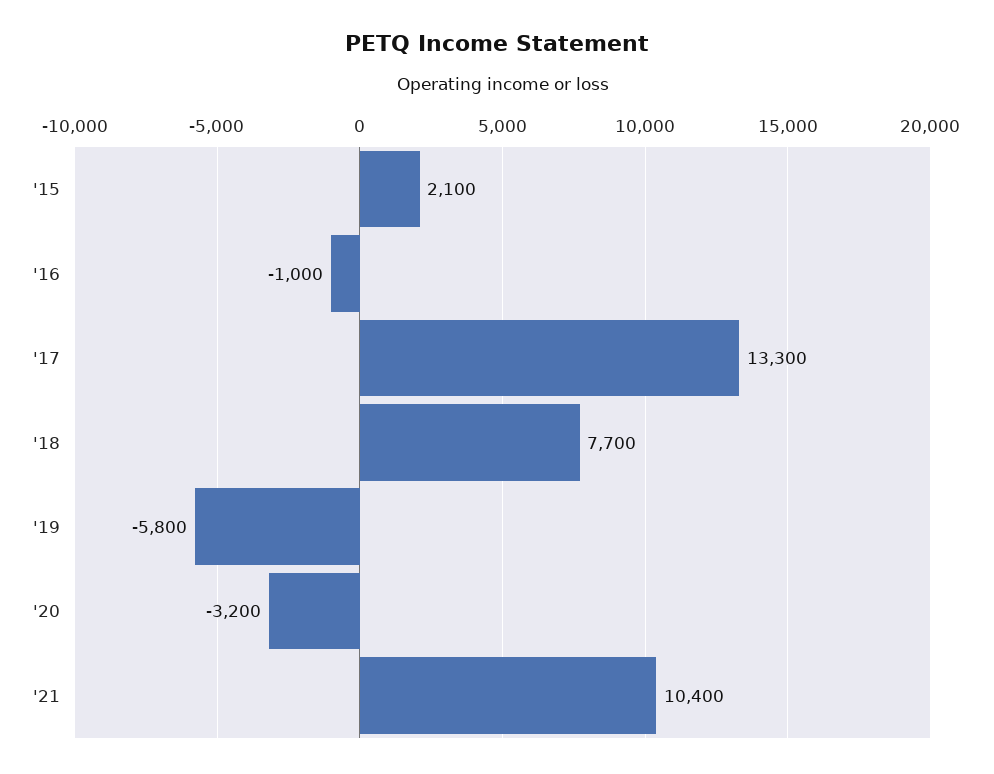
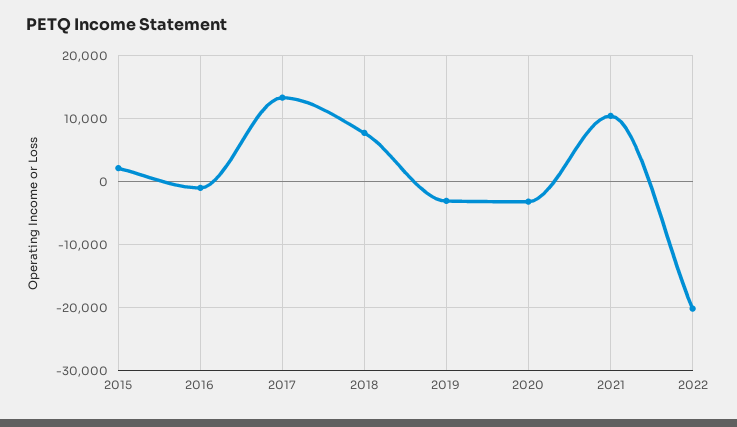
'19: -5800 -> -3000
2022: none -> -20000

